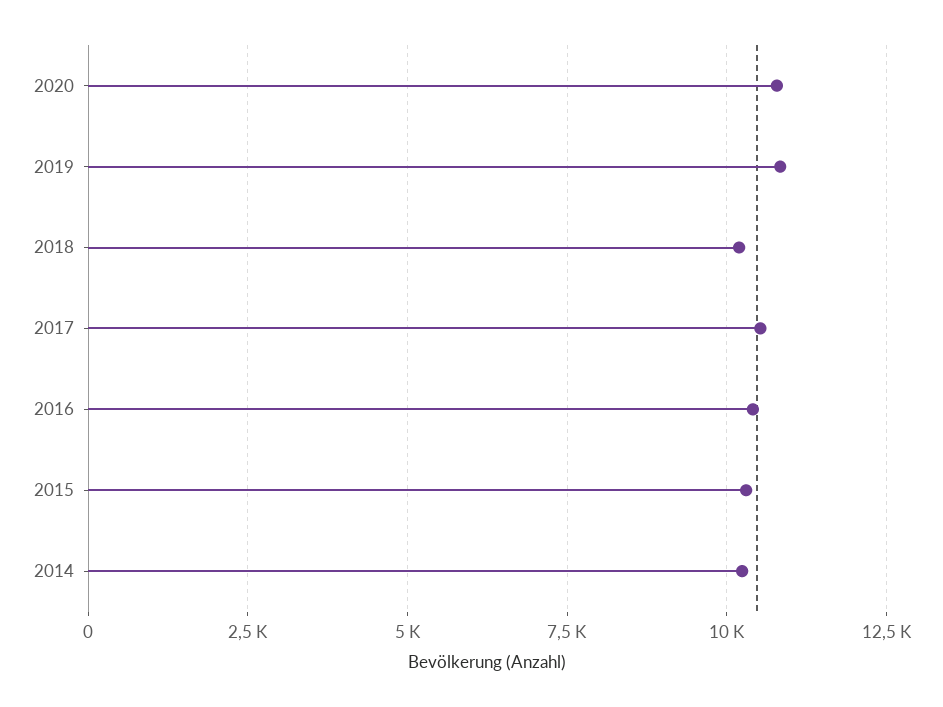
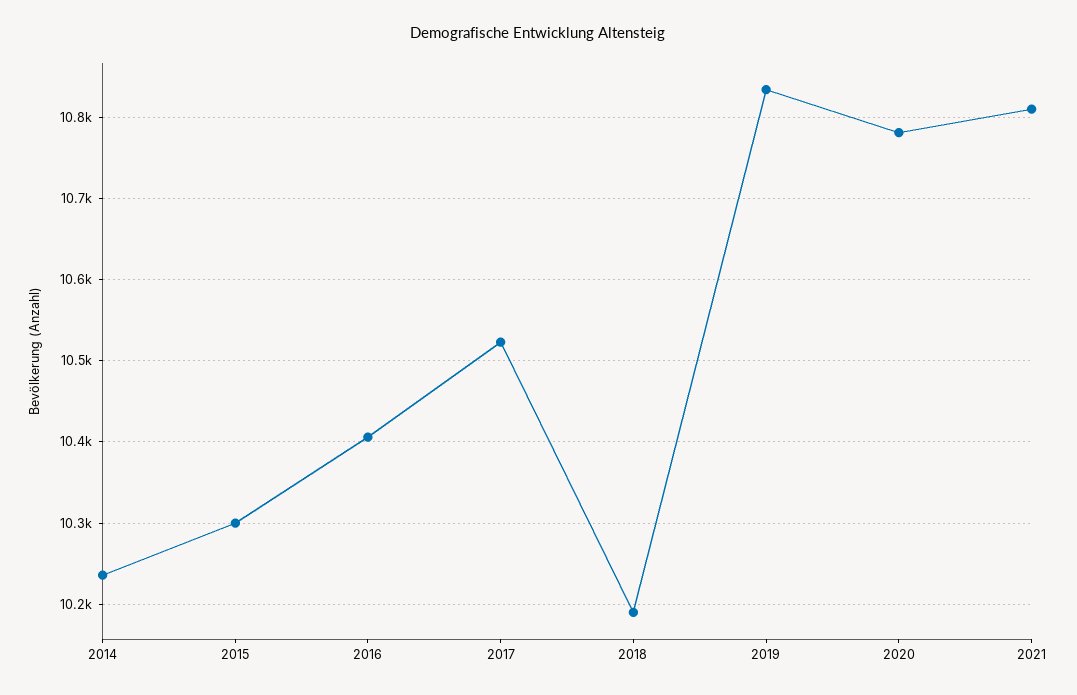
2021: none -> 10810

